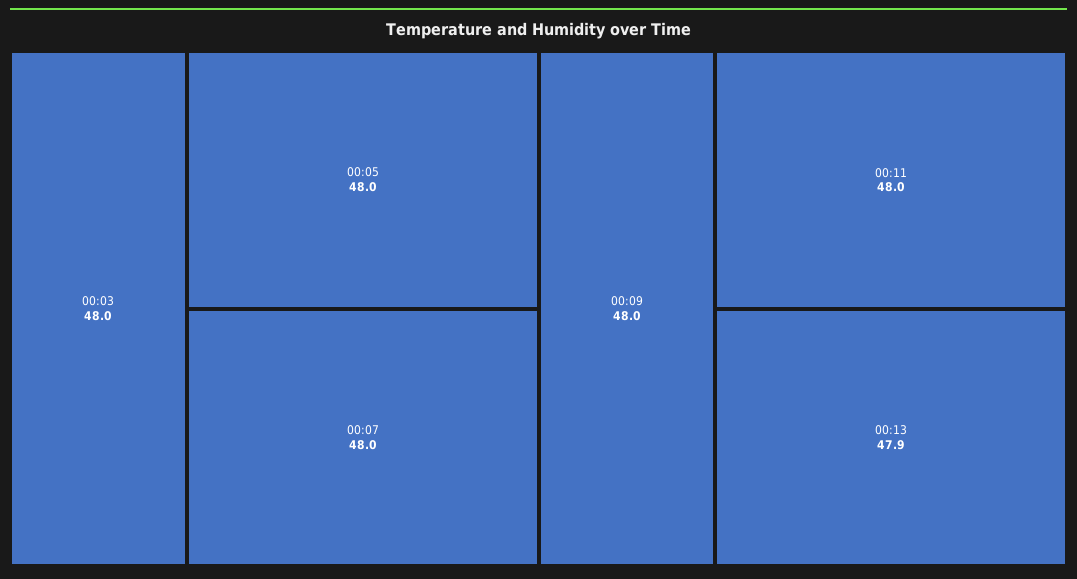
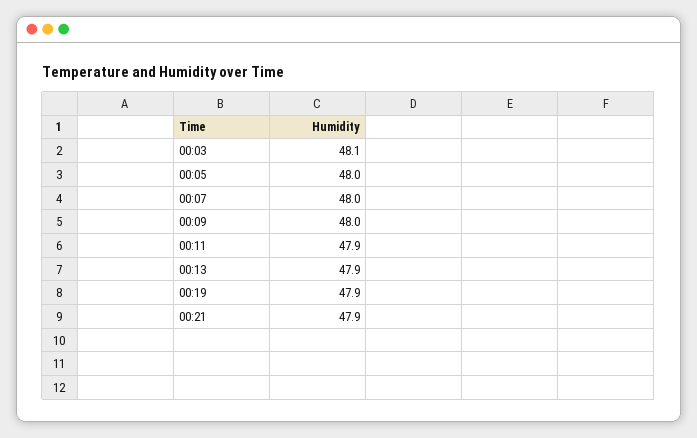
00:03: 48 -> 48.1
00:11: 48 -> 47.9
00:19: none -> 47.9
00:21: none -> 47.9

